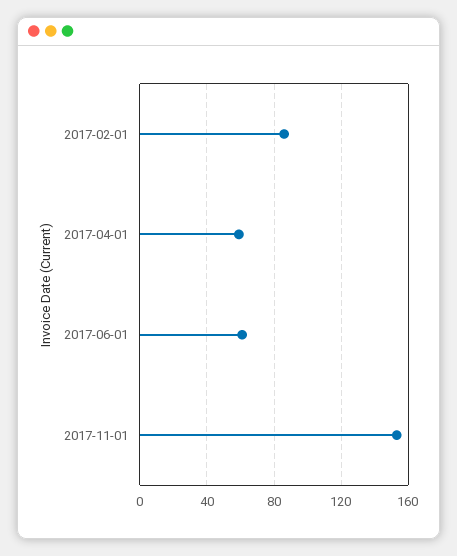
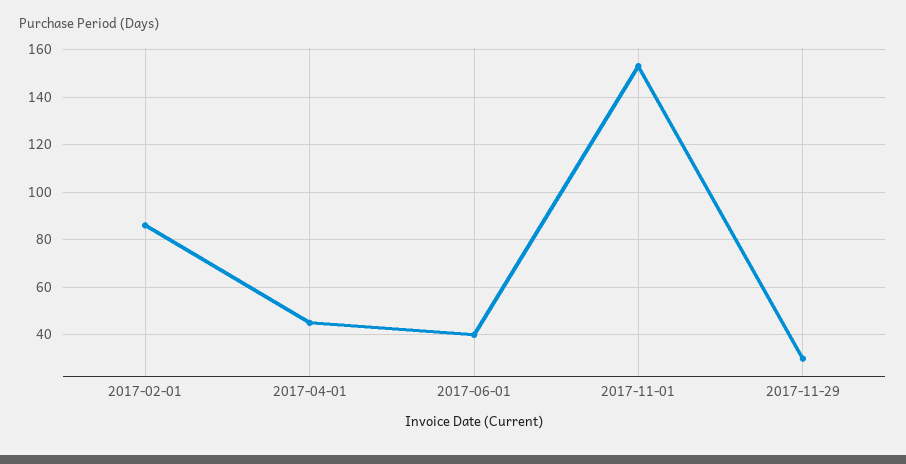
2017-04-01: 60 -> 45
2017-06-01: 60 -> 40
2017-11-29: none -> 30

